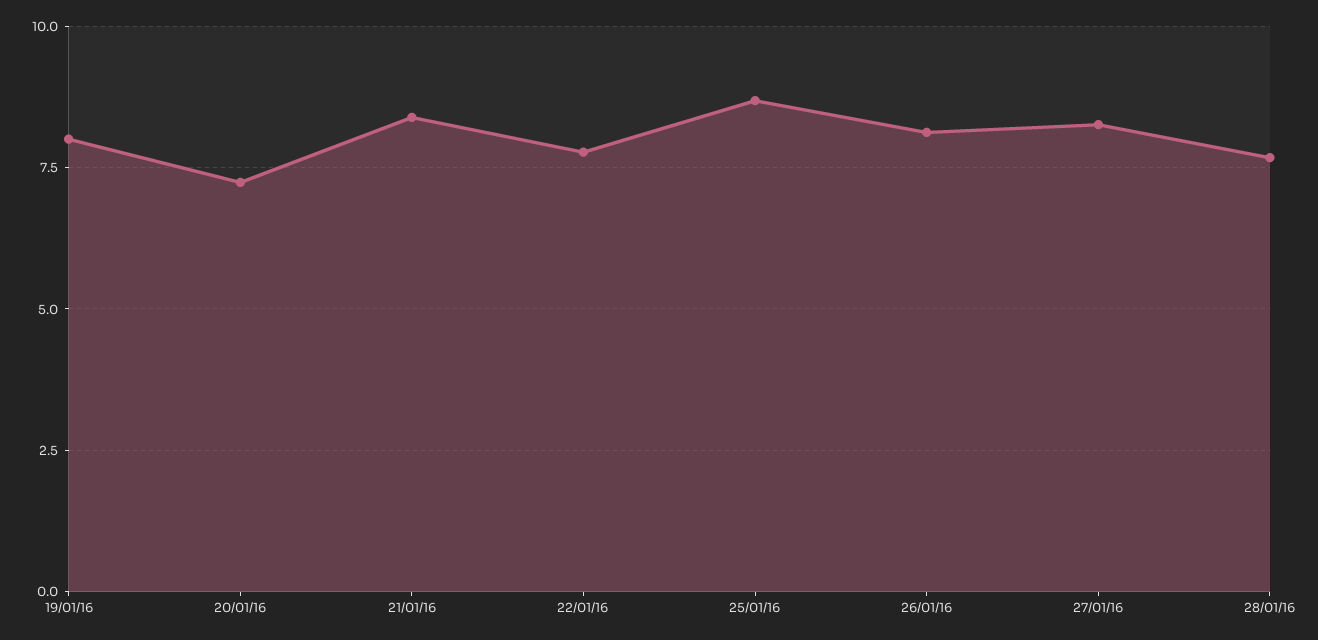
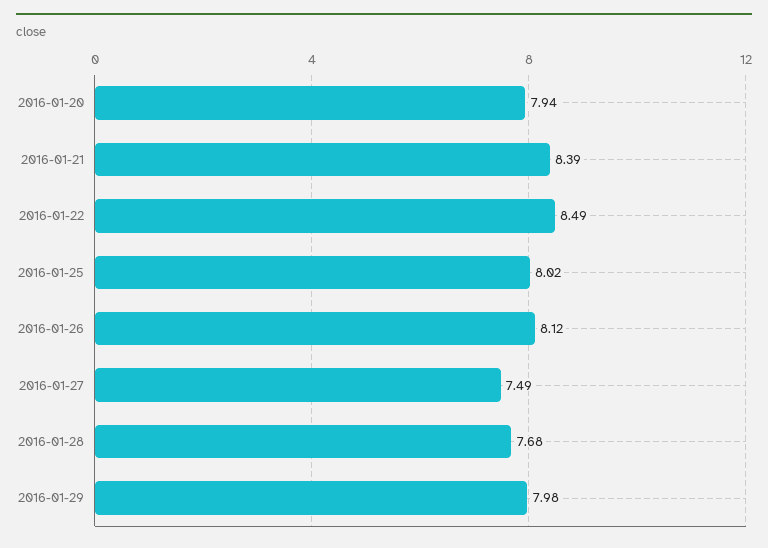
19/01/16: 8 -> none
20/01/16: 7.25 -> 7.94
22/01/16: 7.75 -> 8.49
25/01/16: 8.75 -> 8.02
27/01/16: 8.25 -> 7.49
2016-01-29: none -> 7.98

